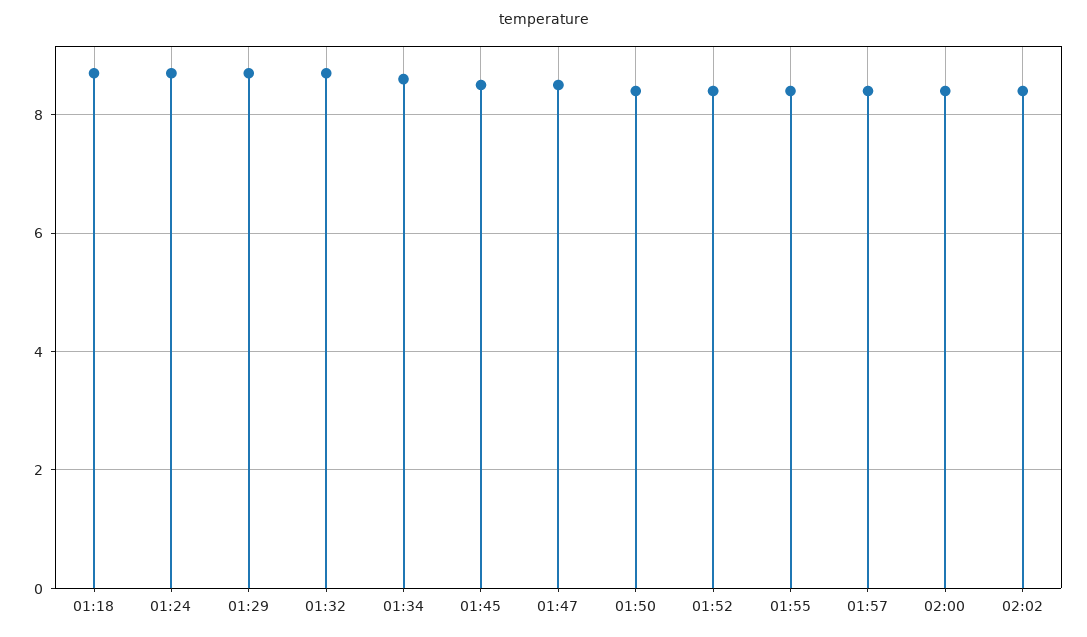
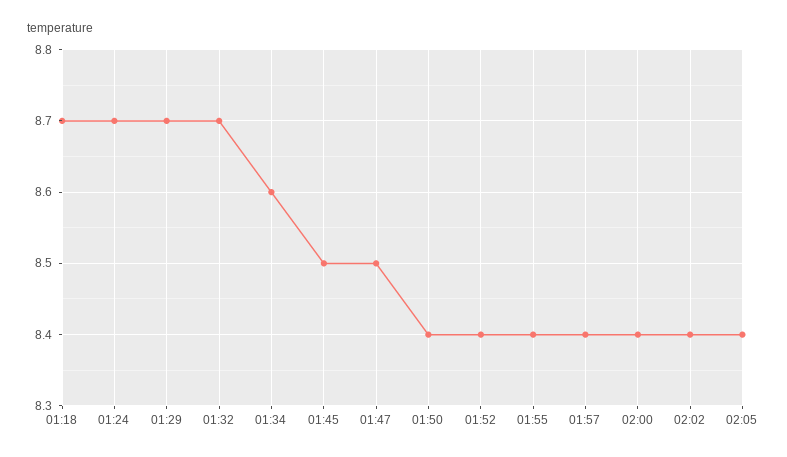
02:05: none -> 8.4

